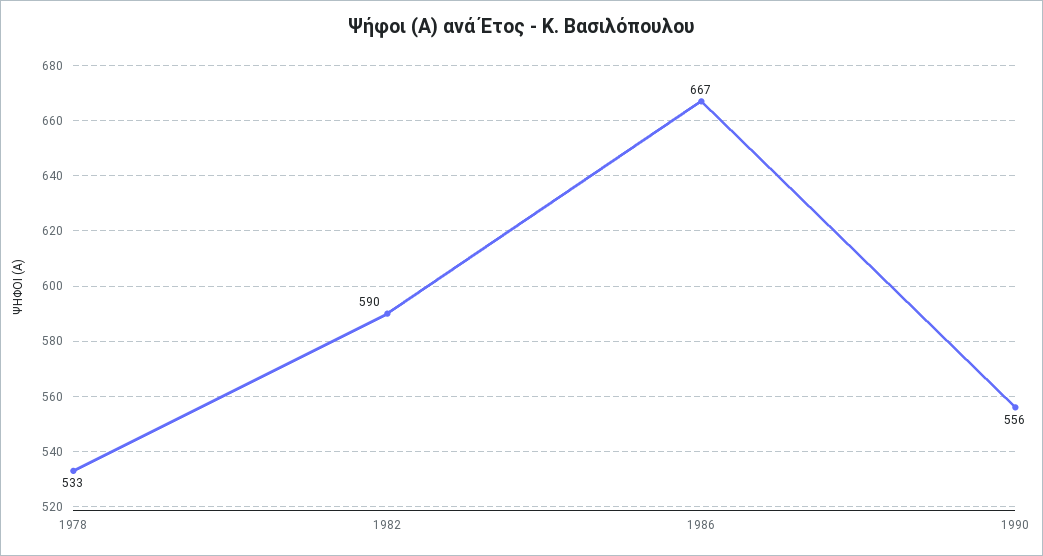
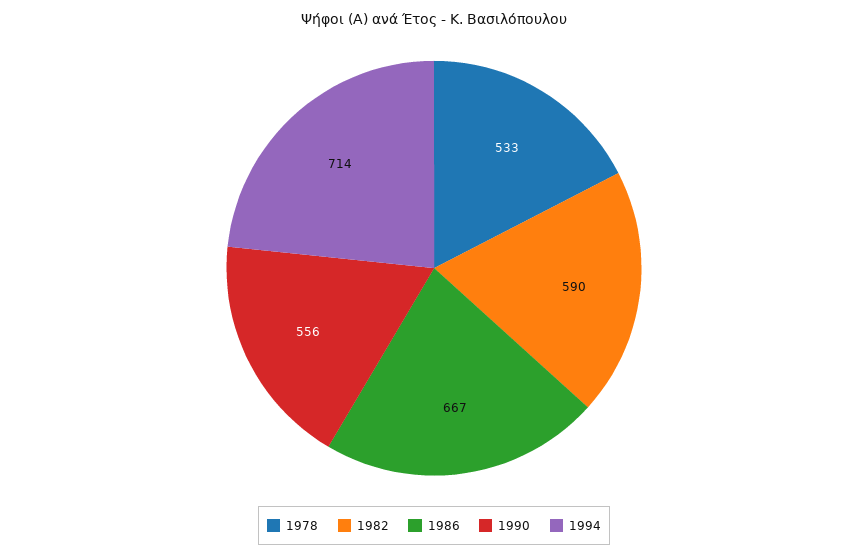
1994: none -> 714

